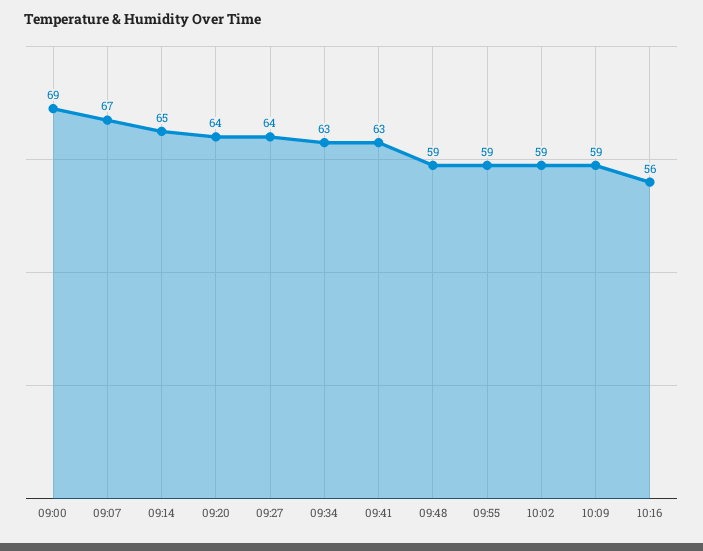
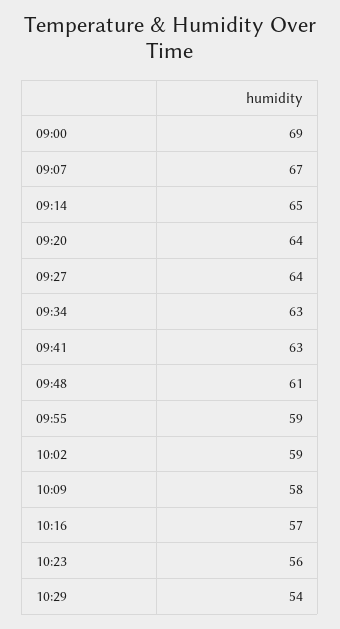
09:48: 59 -> 61
10:09: 59 -> 58
10:16: 56 -> 57
10:23: none -> 56
10:29: none -> 54

